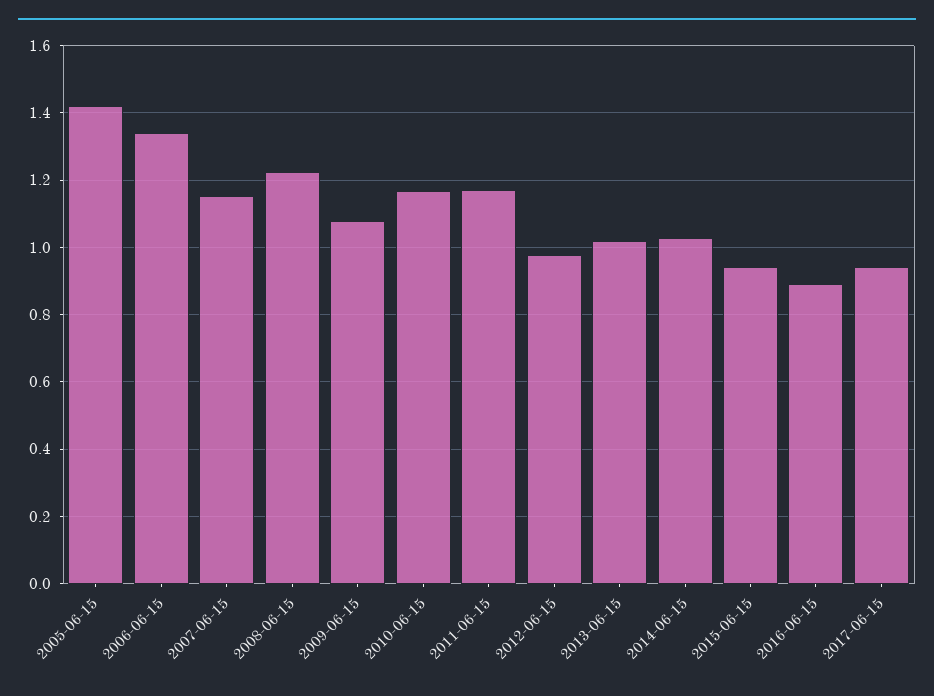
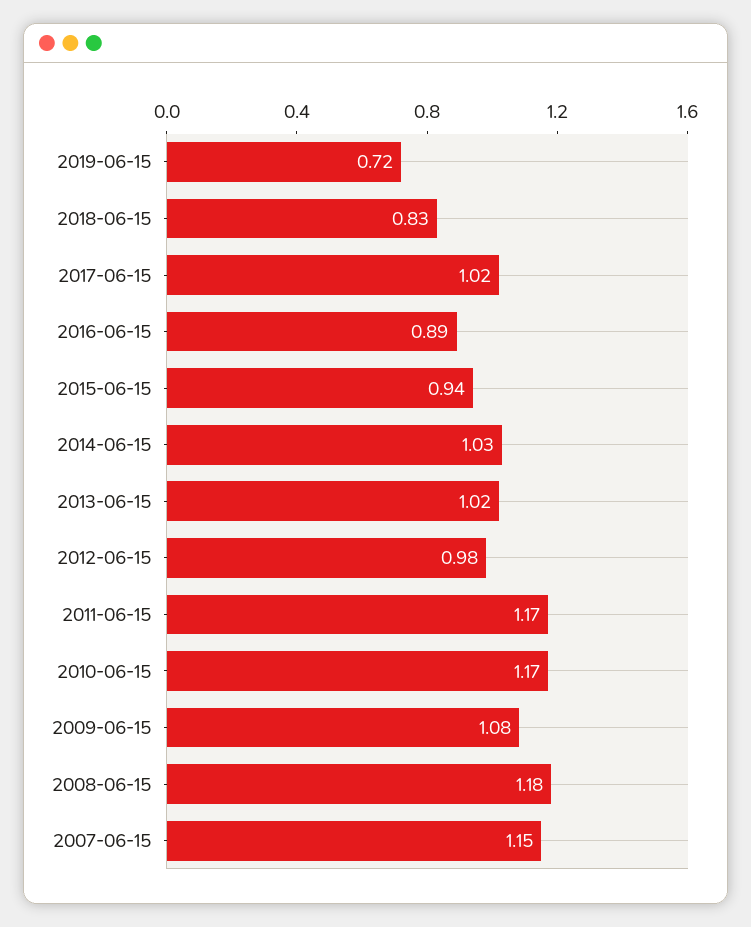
2005-06-15: 1.42 -> none
2006-06-15: 1.34 -> none
2008-06-15: 1.22 -> 1.18
2017-06-15: 0.94 -> 1.02
2019-06-15: none -> 0.72
2018-06-15: none -> 0.83

